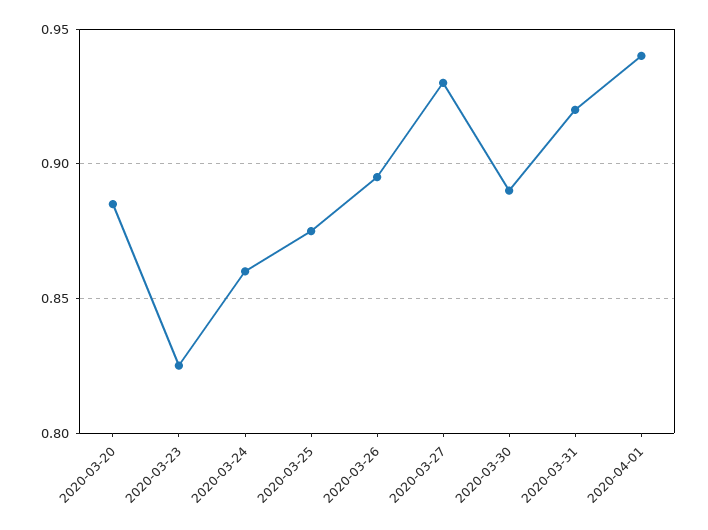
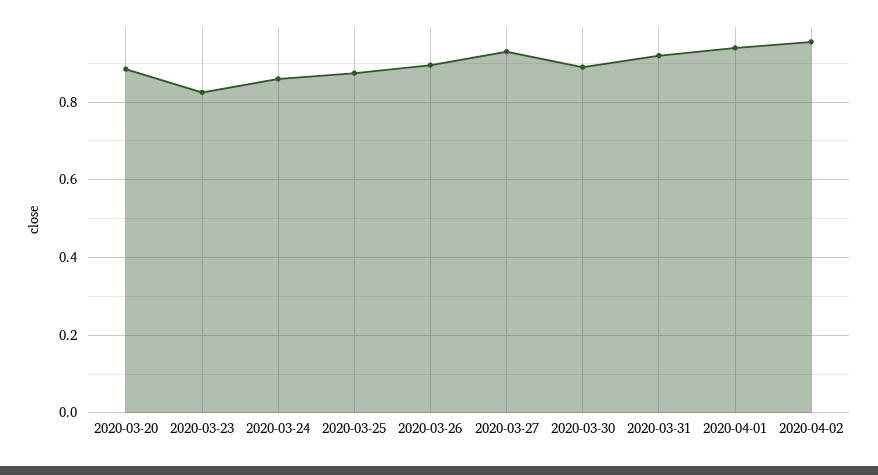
2020-04-02: none -> 0.96

